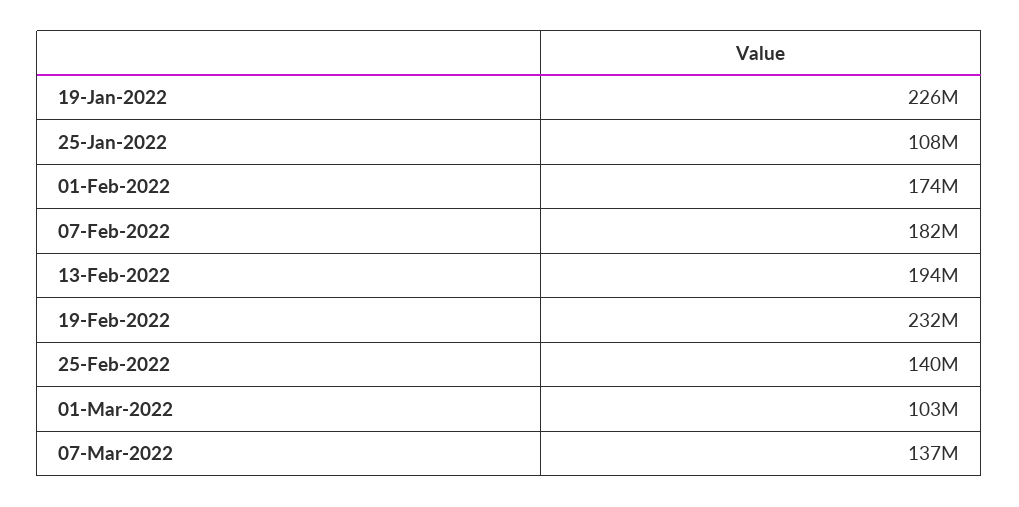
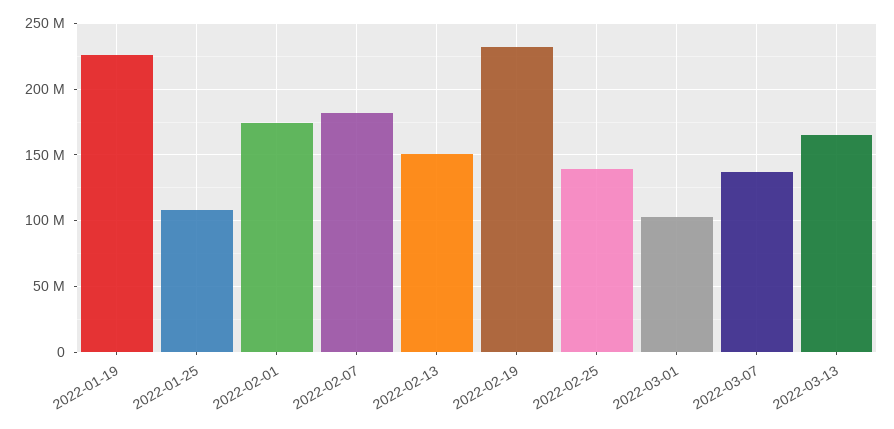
13-Feb-2022: 194000000 -> 150000000
2022-03-13: none -> 165000000

